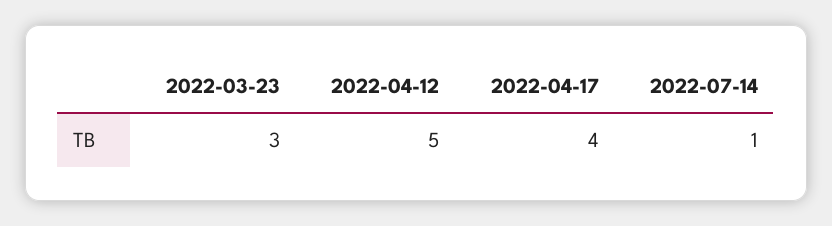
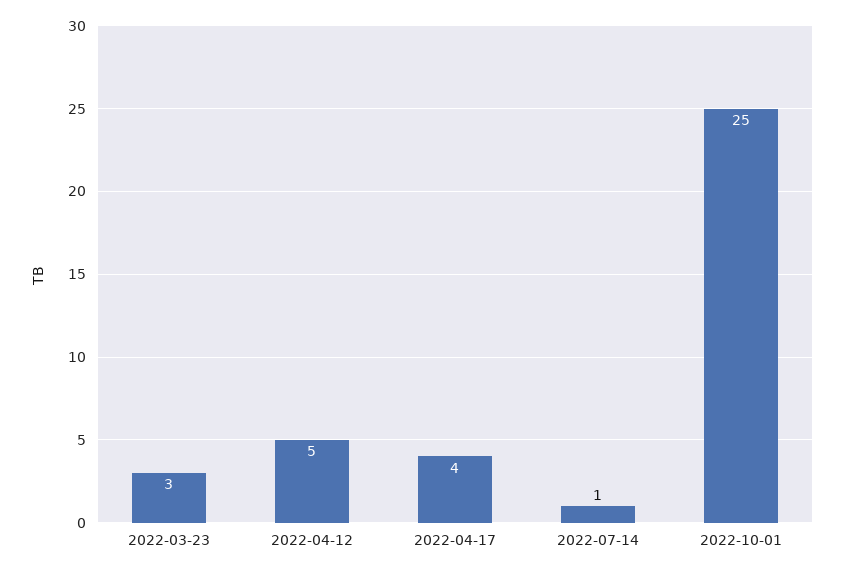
2022-10-01: none -> 25

